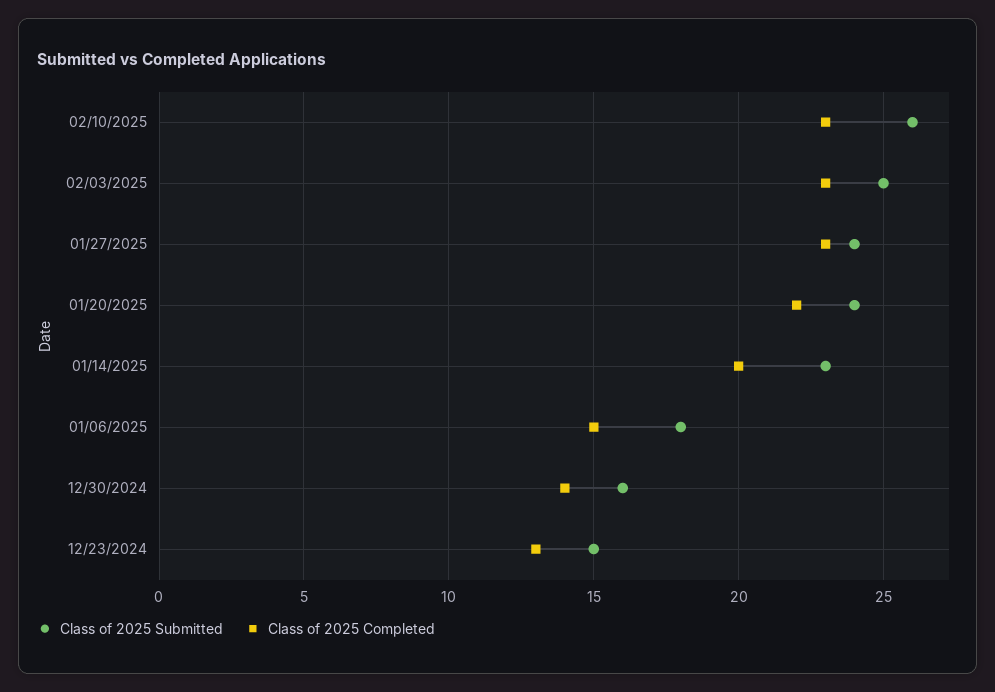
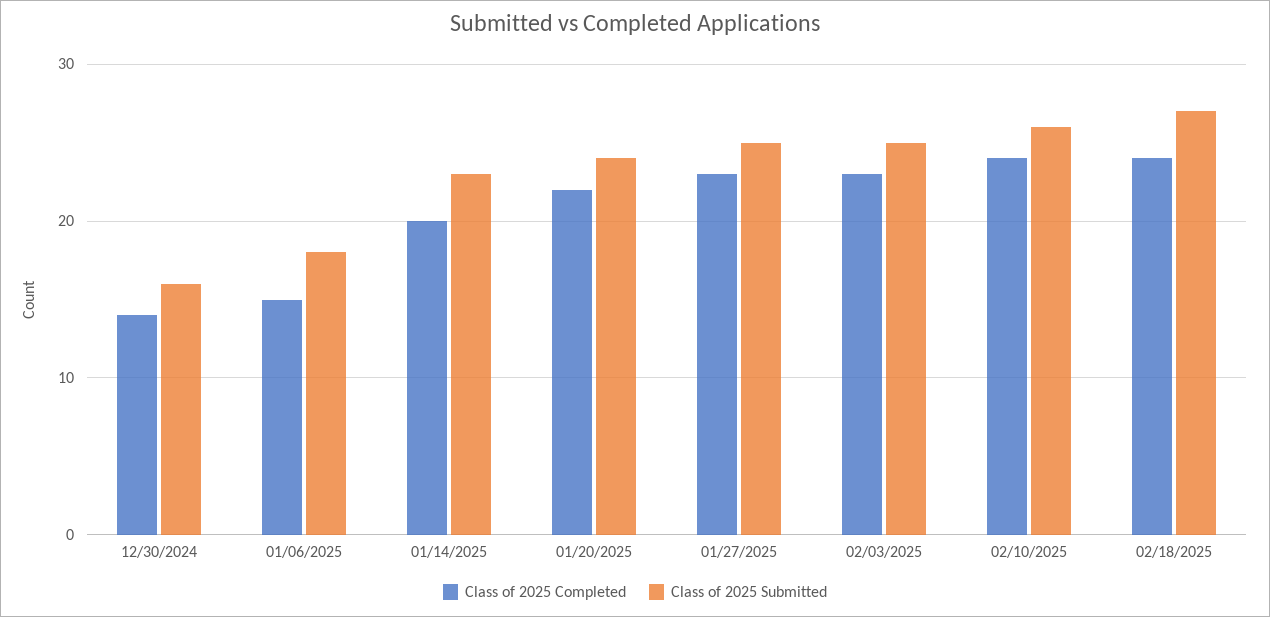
Class of 2025 Completed, 02/10/2025: 23 -> 24
Class of 2025 Submitted, 01/27/2025: 24 -> 25
Class of 2025 Submitted, 12/23/2024: 15 -> none
Class of 2025 Completed, 12/23/2024: 13 -> none
Class of 2025 Completed, 02/18/2025: none -> 24
Class of 2025 Submitted, 02/18/2025: none -> 27

